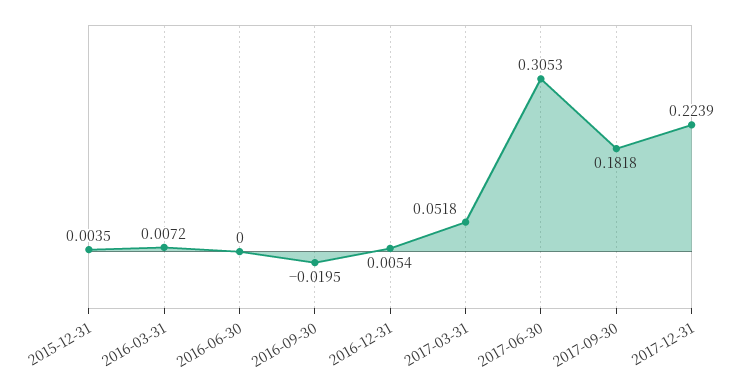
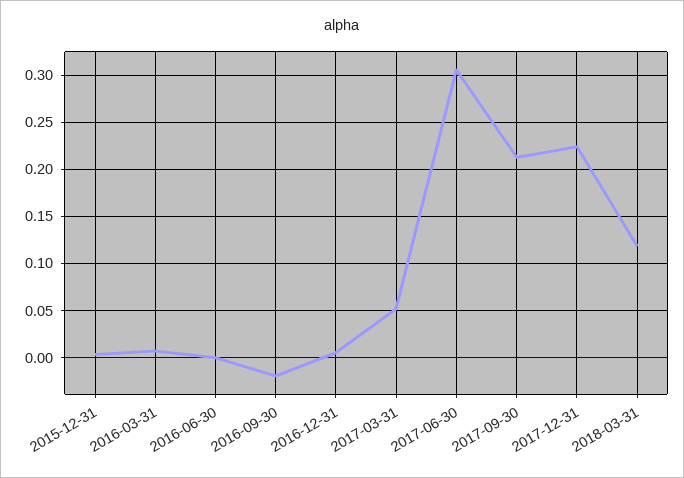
2017-09-30: 0.1818 -> 0.21
2018-03-31: none -> 0.12

